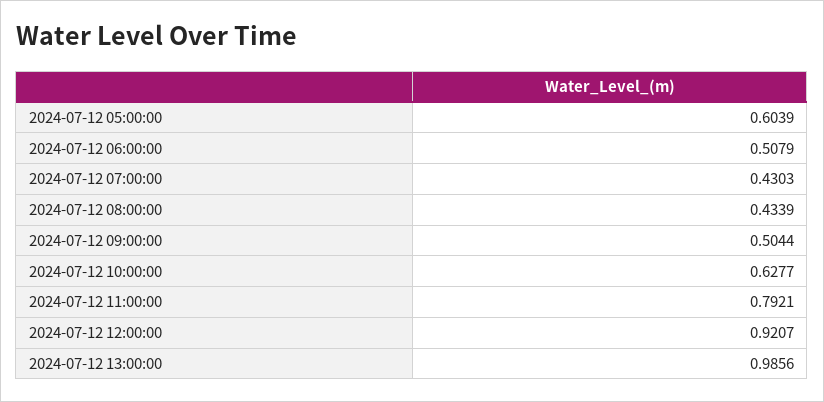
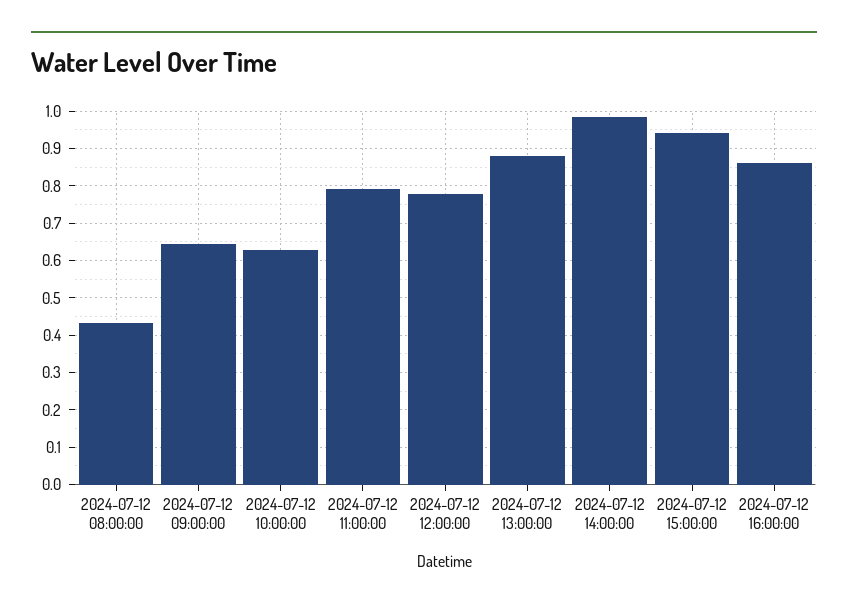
2024-07-12 05:00:00: 0.6039 -> none
2024-07-12 06:00:00: 0.5079 -> none
2024-07-12 07:00:00: 0.4303 -> none
2024-07-12 09:00:00: 0.5044 -> 0.64
2024-07-12 12:00:00: 0.9207 -> 0.78
2024-07-12 13:00:00: 0.9856 -> 0.88
2024-07-12 14:00:00: none -> 0.98
2024-07-12 15:00:00: none -> 0.94
2024-07-12 16:00:00: none -> 0.86

